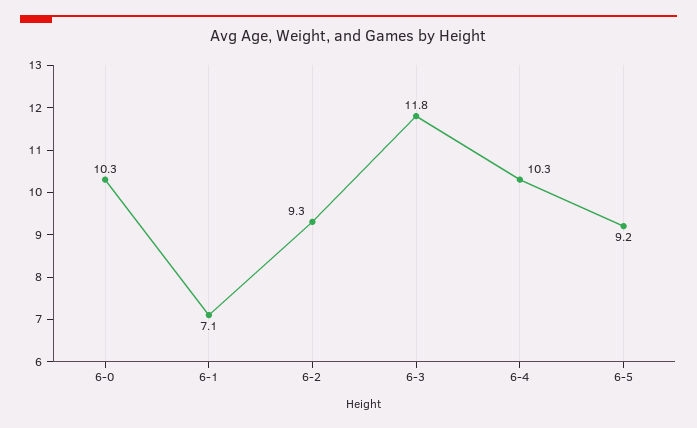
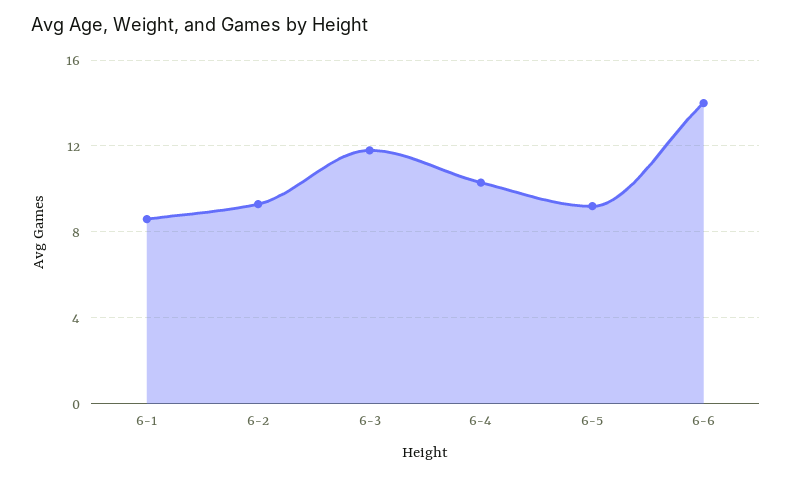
6-0: 10.3 -> none
6-1: 7.1 -> 8.5
6-6: none -> 14

